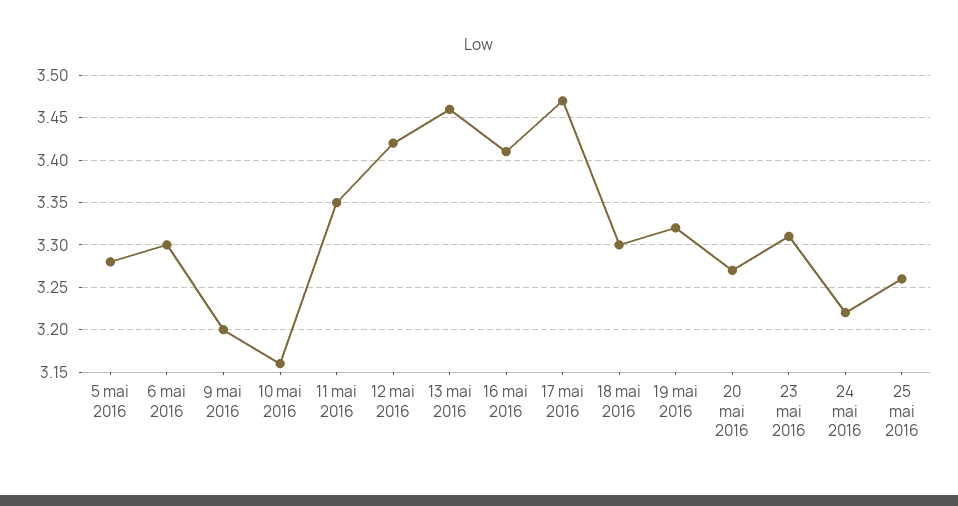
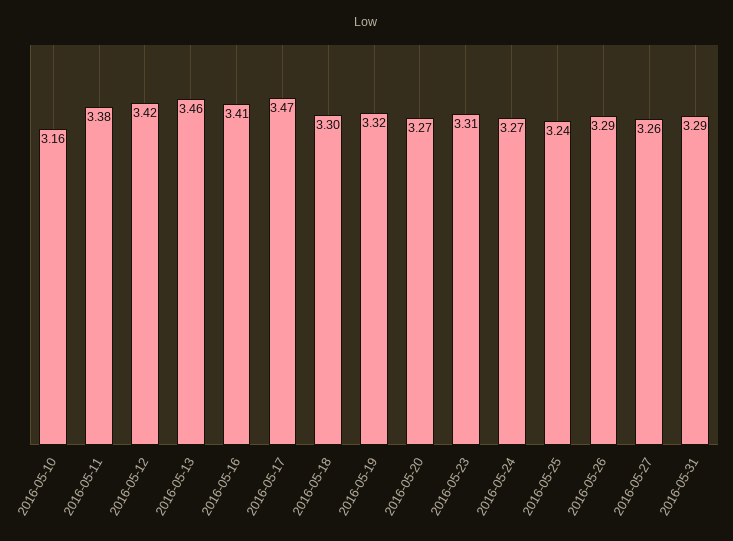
5 mai 2016: 3.28 -> none
6 mai 2016: 3.3 -> none
9 mai 2016: 3.2 -> none
11 mai 2016: 3.35 -> 3.38
24 mai 2016: 3.22 -> 3.27
25 mai 2016: 3.26 -> 3.24
2016-05-26: none -> 3.29
2016-05-27: none -> 3.26
2016-05-31: none -> 3.29

